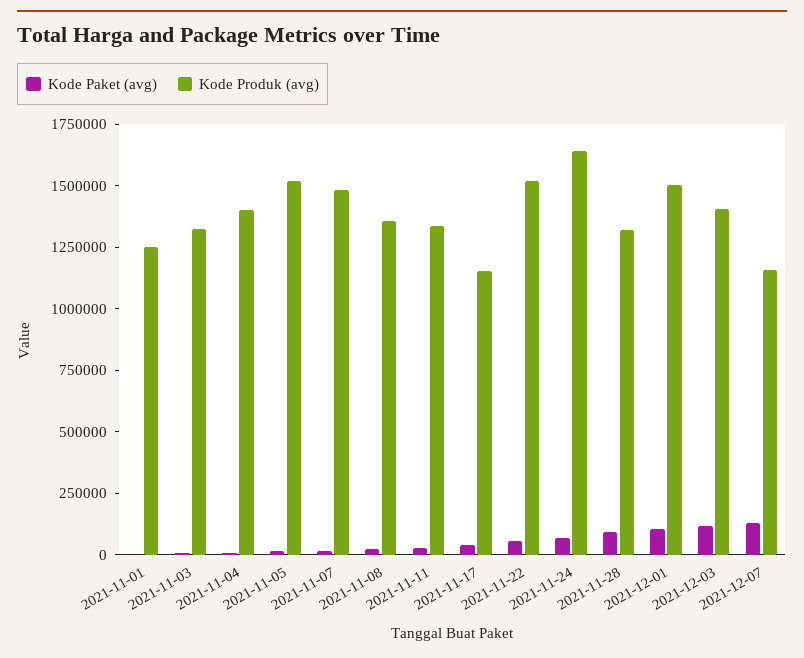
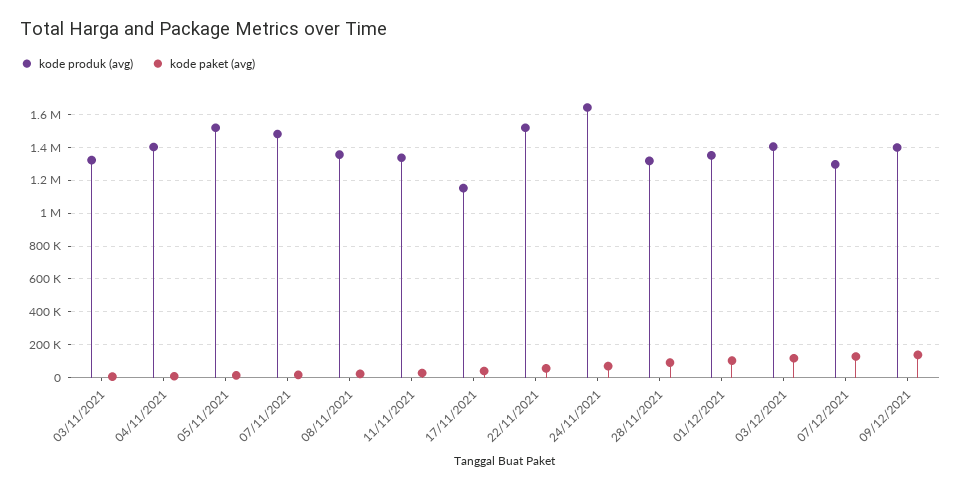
Kode Paket (avg), 2021-11-01: 0 -> none
Kode Produk (avg), 2021-11-01: 1250000 -> none
Kode Produk (avg), 2021-12-01: 1500000 -> 1350000
Kode Produk (avg), 2021-12-07: 1150000 -> 1300000
Kode Produk (avg), 09/12/2021: none -> 1400000
Kode Paket (avg), 09/12/2021: none -> 150000

